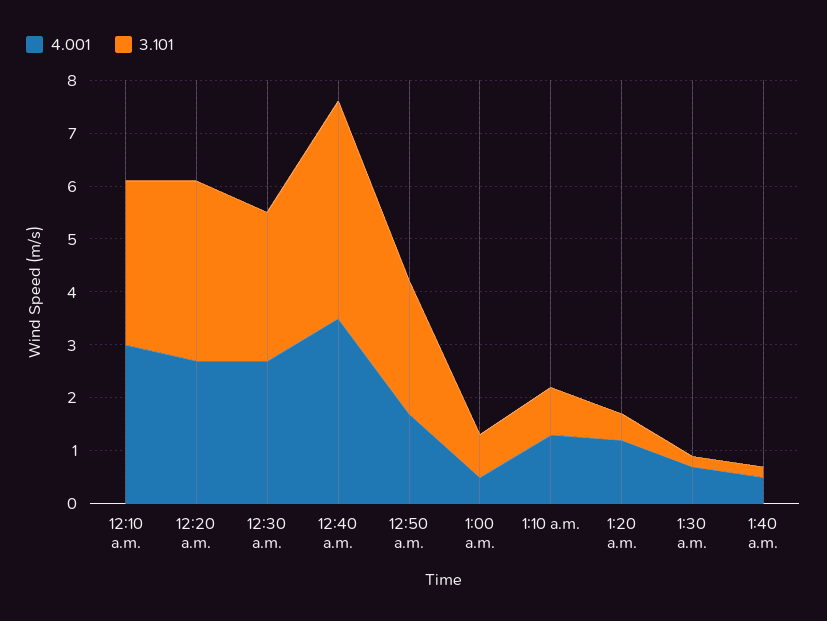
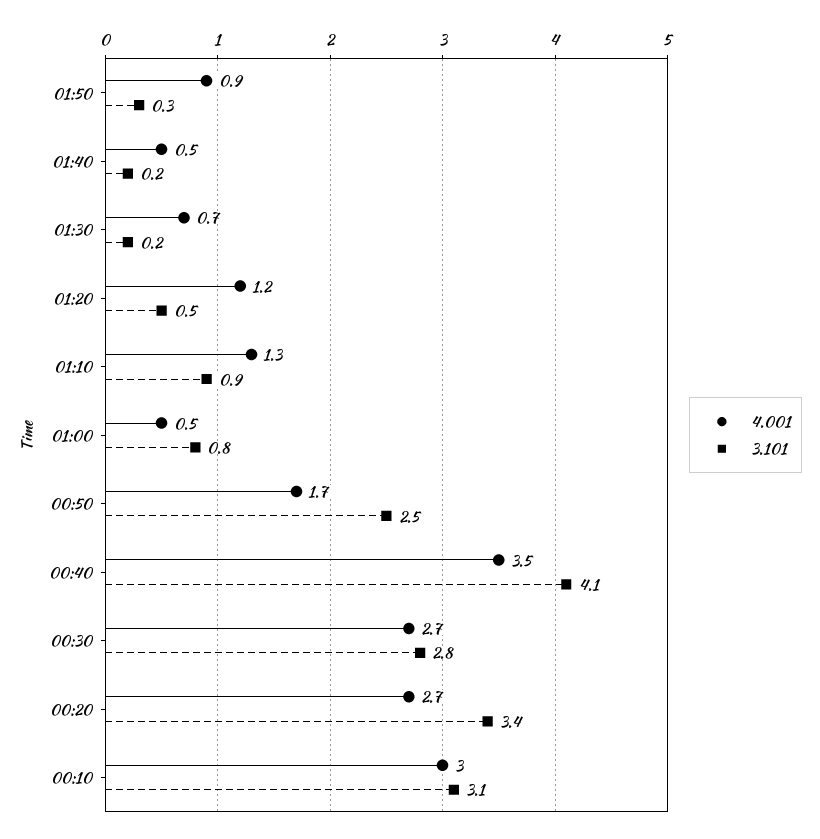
4.001, 01:50: none -> 0.9
3.101, 01:50: none -> 0.3

